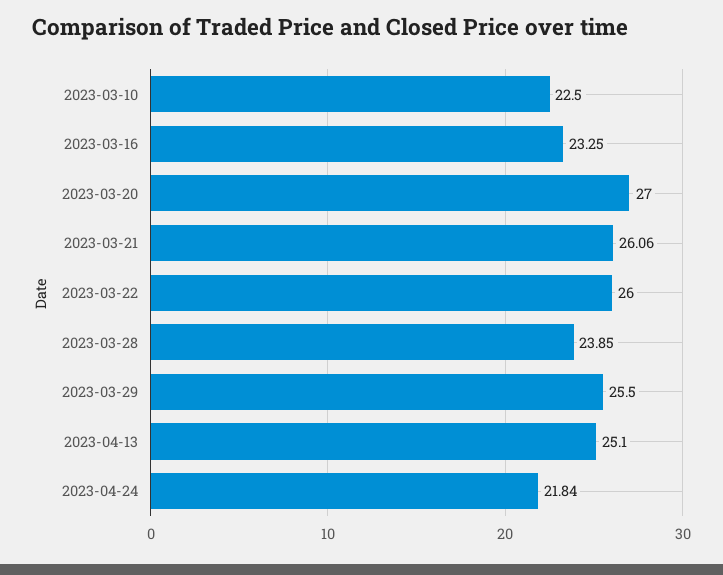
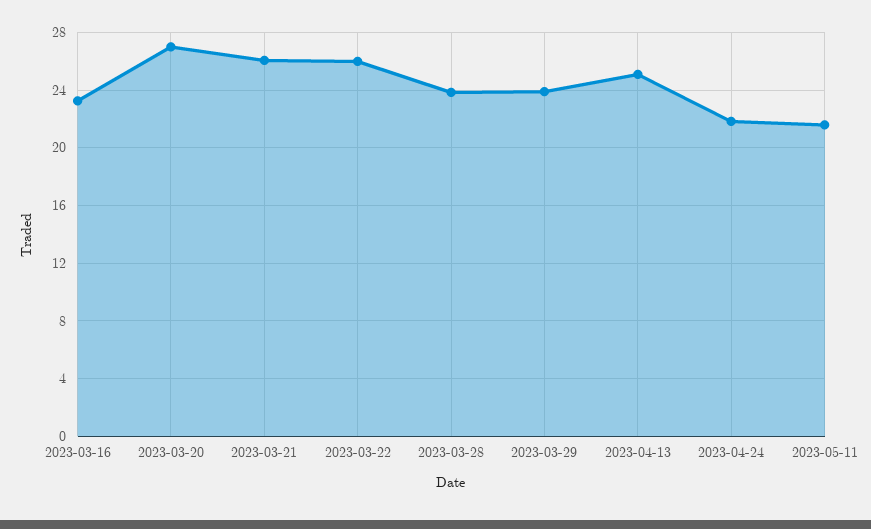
2023-03-10: 22.5 -> none
2023-03-29: 25.5 -> 24
2023-05-11: none -> 21.5

